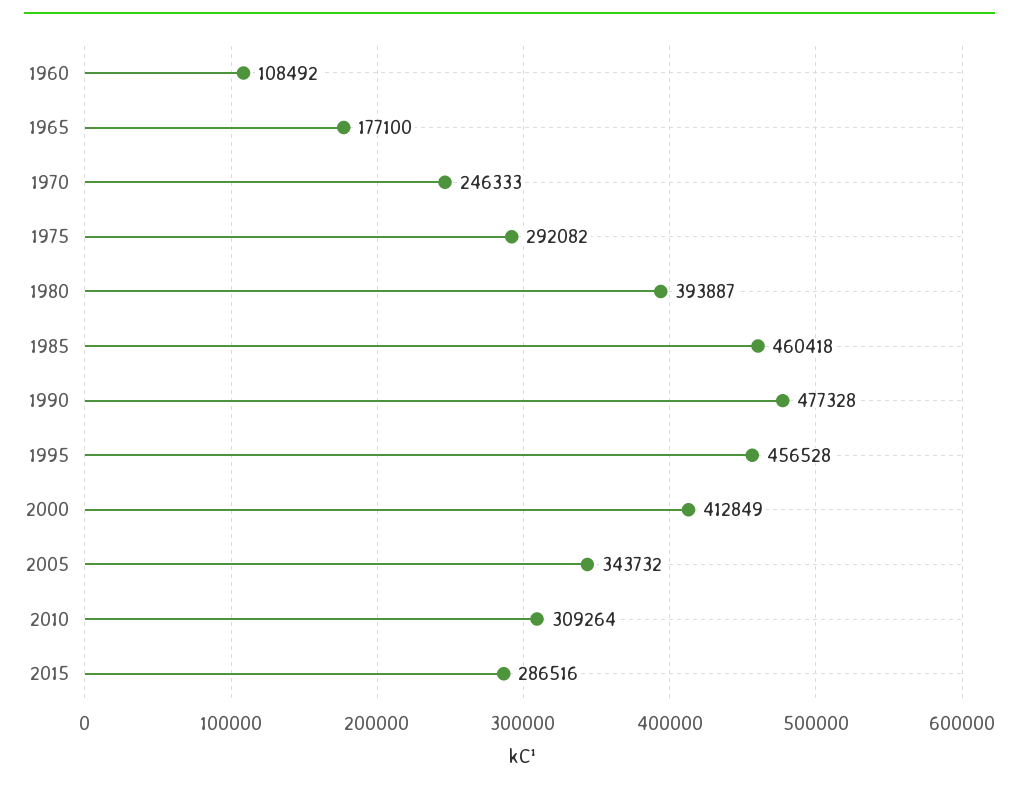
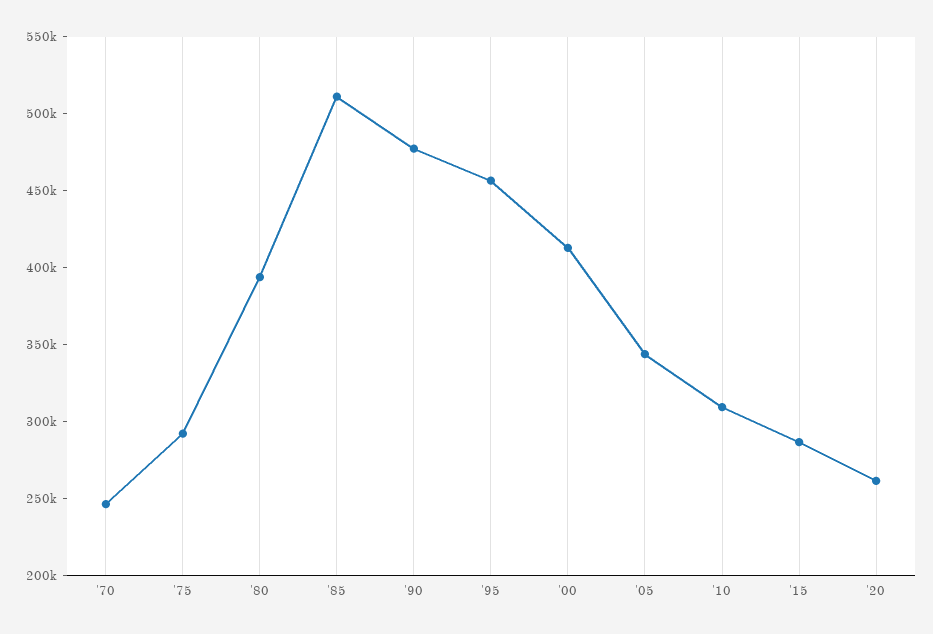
1960: 108492 -> none
1965: 177100 -> none
1985: 460418 -> 510000
'20: none -> 260000

